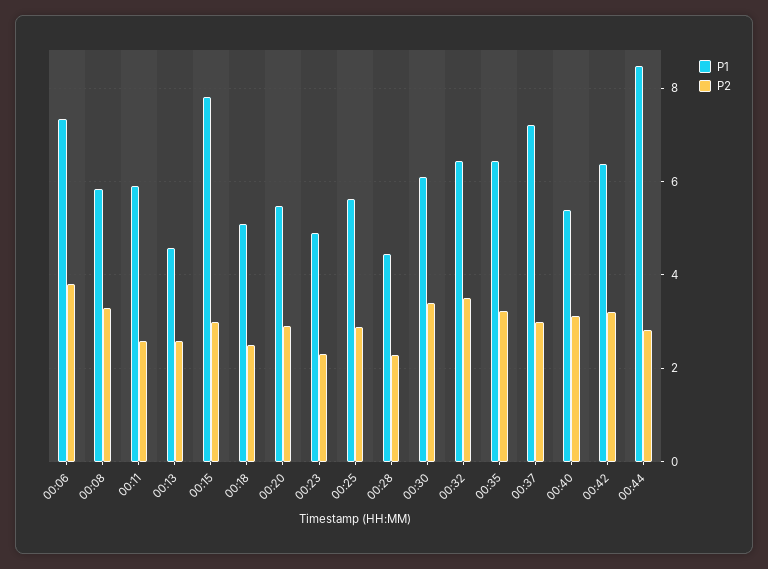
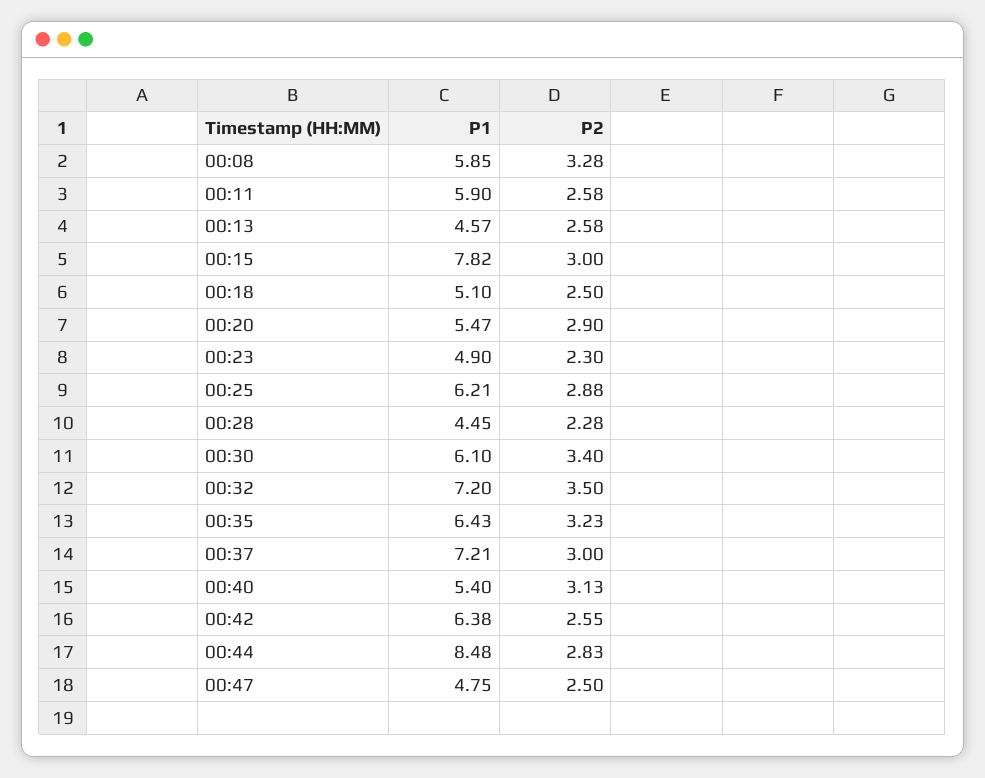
P1, 00:06: 7.4 -> none
P2, 00:06: 3.8 -> none
P1, 00:25: 5.6 -> 6.21
P1, 00:32: 6.4 -> 7.2
P2, 00:42: 3.2 -> 2.55
P1, 00:47: none -> 4.75
P2, 00:47: none -> 2.5

